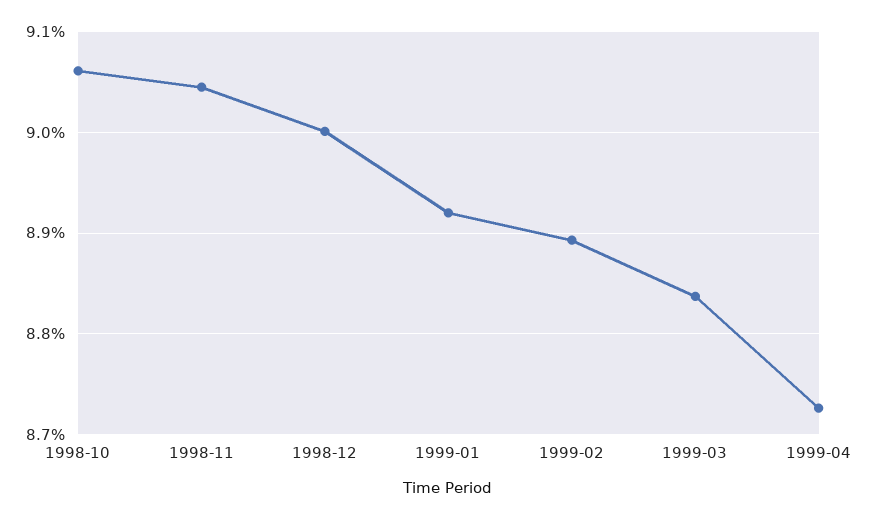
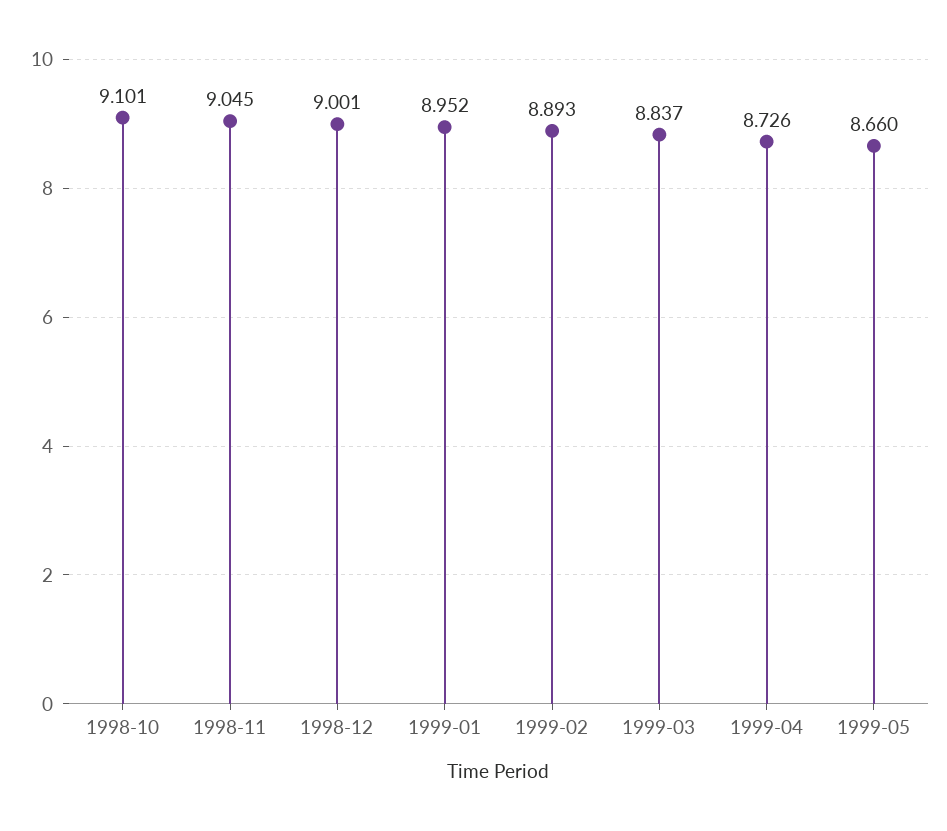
1998-10: 9.06 -> 9.101
1999-01: 8.92 -> 8.952
1999-05: none -> 8.66

